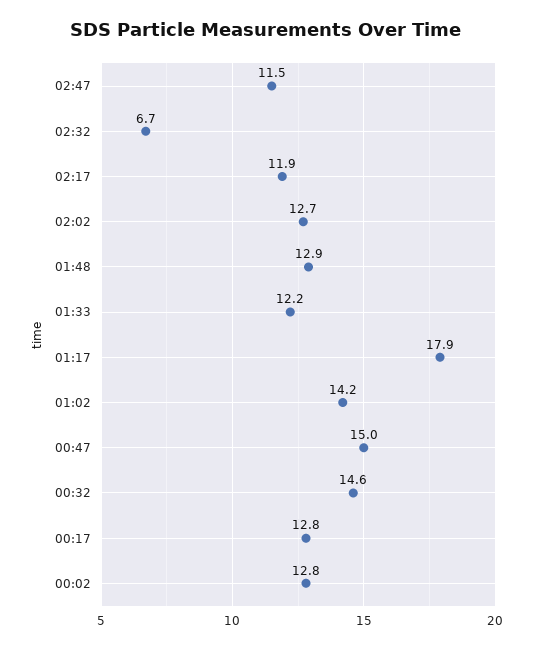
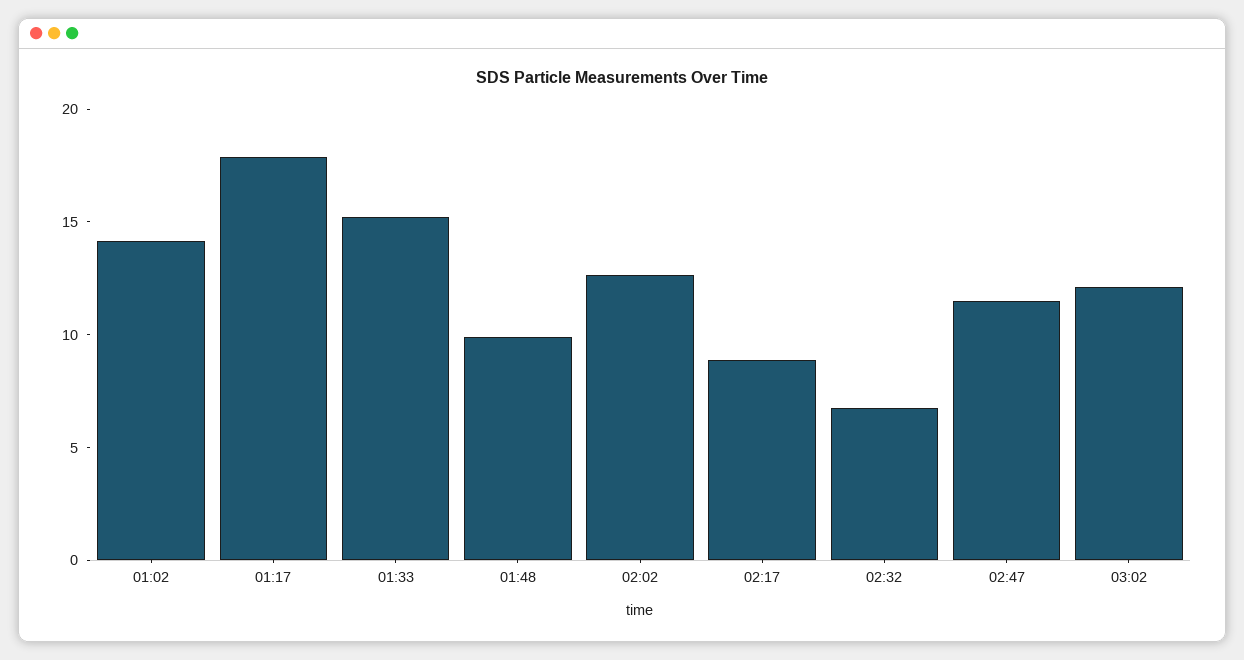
02:17: 11.9 -> 9
01:48: 12.9 -> 10
01:33: 12.2 -> 15
00:47: 15 -> none
00:32: 14.6 -> none
00:17: 12.8 -> none
00:02: 12.8 -> none
03:02: none -> 12

